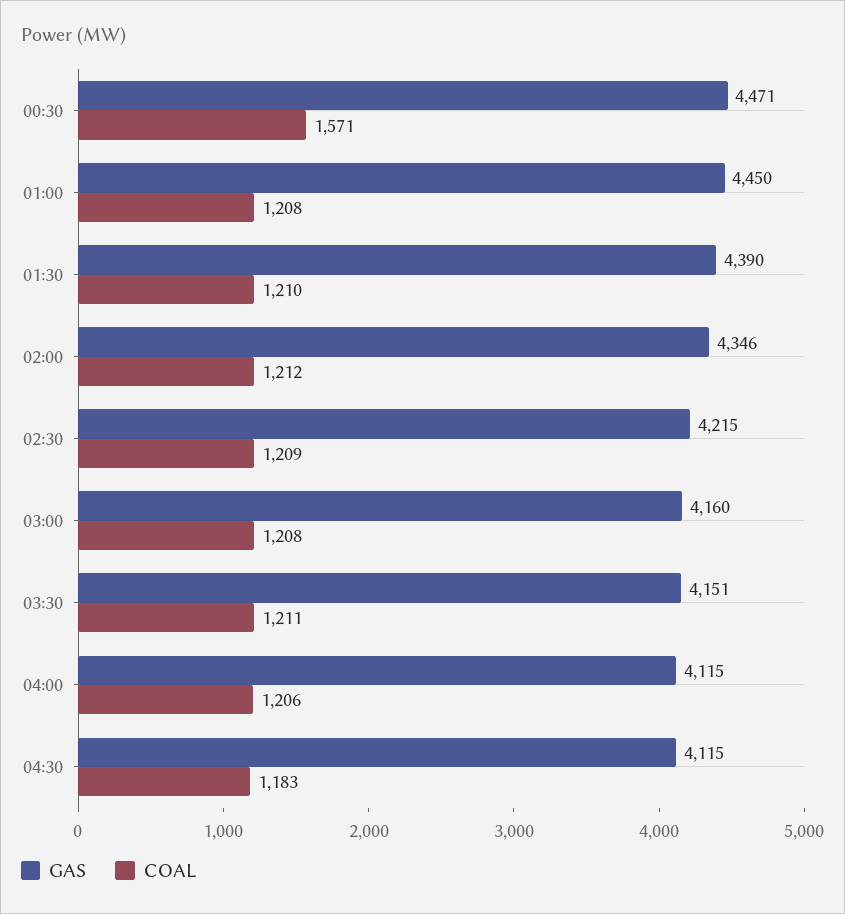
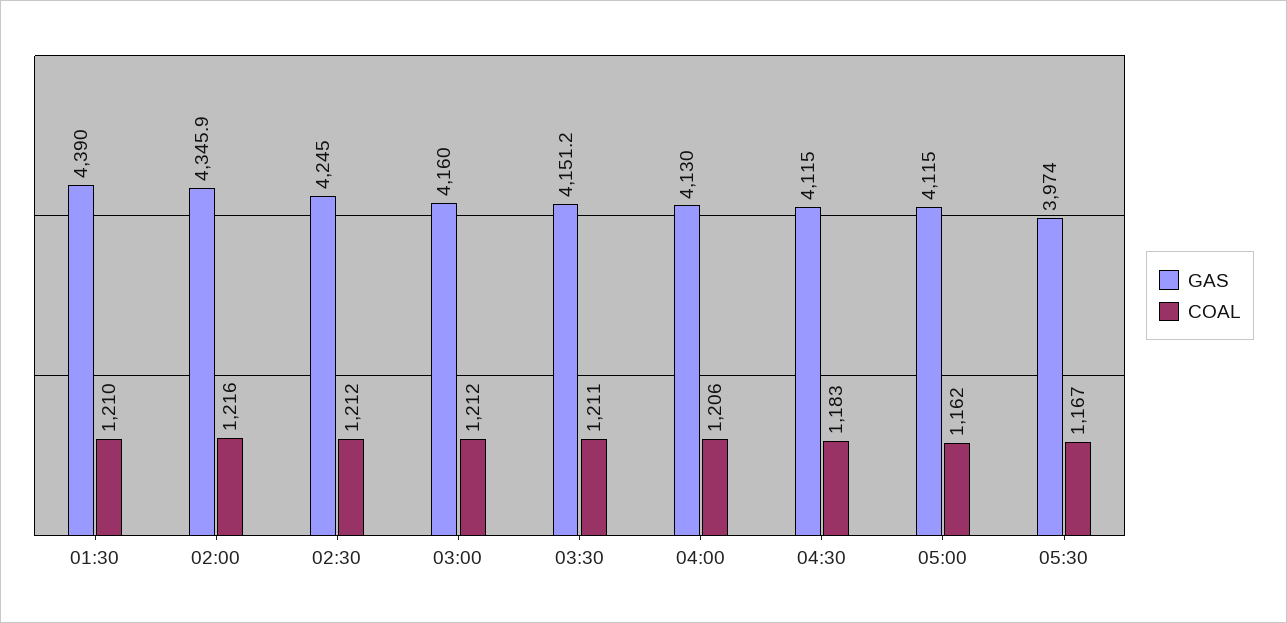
GAS, 00:30: 4471 -> none
COAL, 00:30: 1571 -> none
GAS, 01:00: 4450 -> none
COAL, 01:00: 1208 -> none
COAL, 02:00: 1212 -> 1216
GAS, 02:30: 4215 -> 4245
COAL, 02:30: 1209 -> 1212
COAL, 03:00: 1208 -> 1212
GAS, 04:00: 4115 -> 4130
GAS, 05:00: none -> 4115
COAL, 05:00: none -> 1162
GAS, 05:30: none -> 3974
COAL, 05:30: none -> 1167

